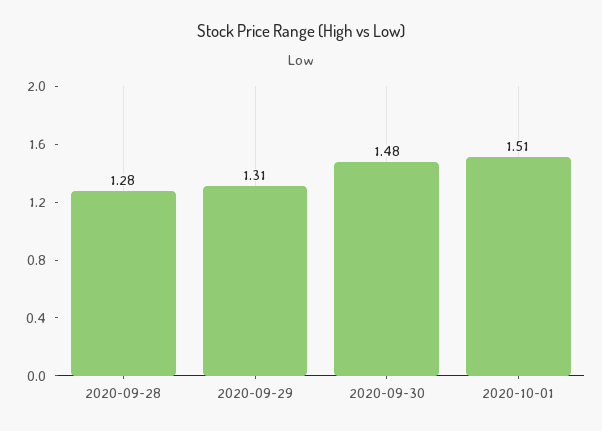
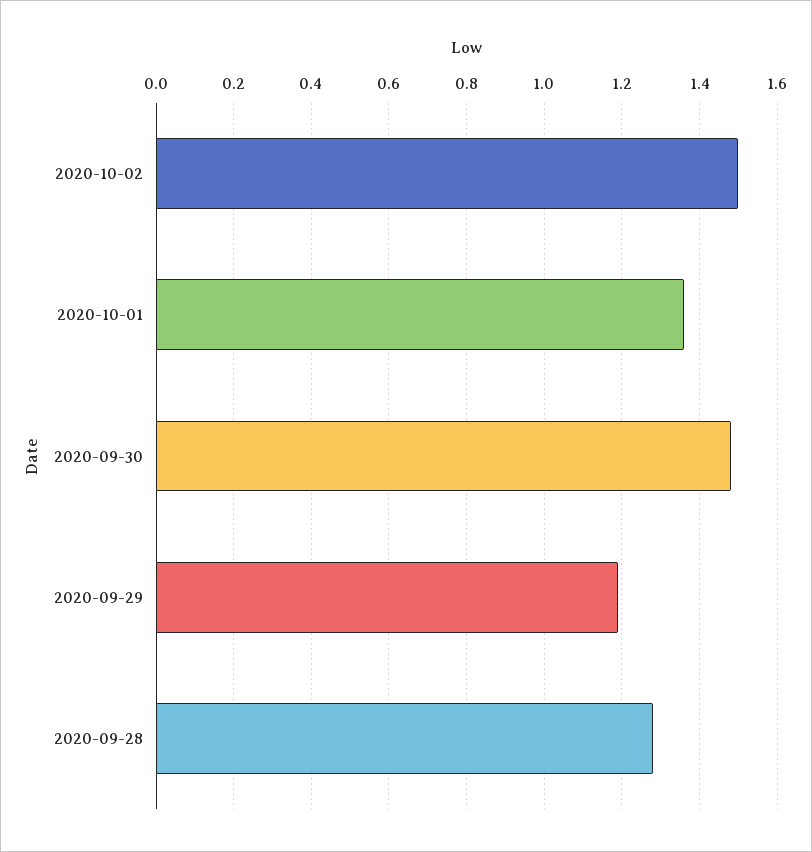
2020-09-29: 1.31 -> 1.2
2020-10-01: 1.51 -> 1.35
2020-10-02: none -> 1.5

